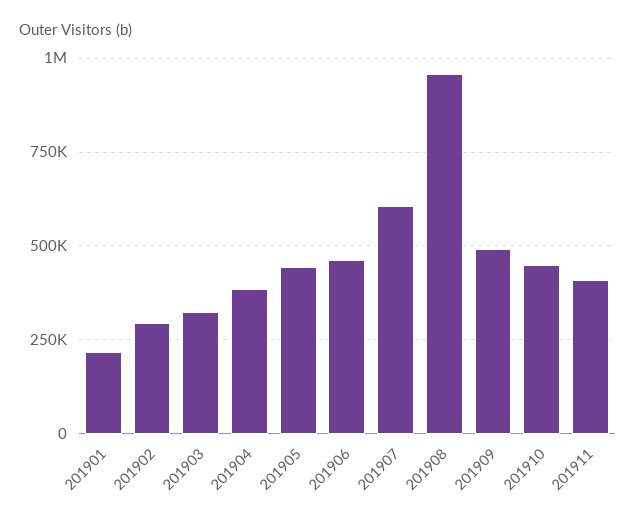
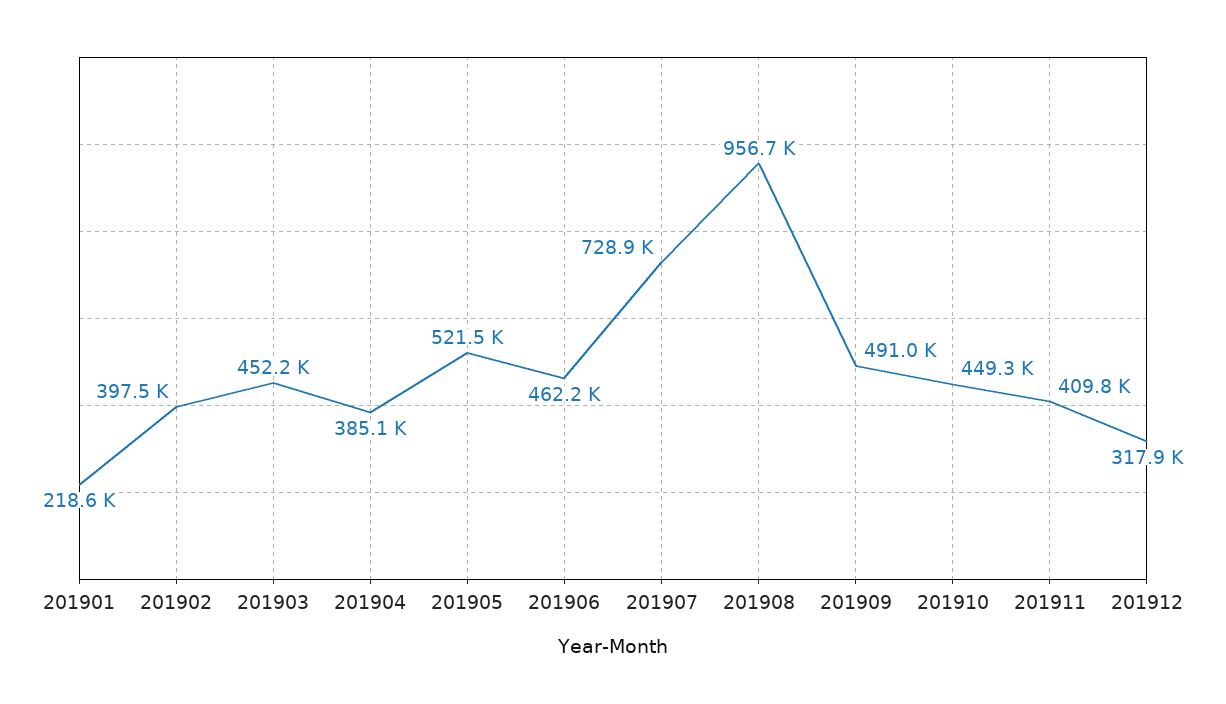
201902: 300000 -> 397500
201903: 325000 -> 452200
201905: 450000 -> 521500
201907: 600000 -> 728900
201912: none -> 317900

